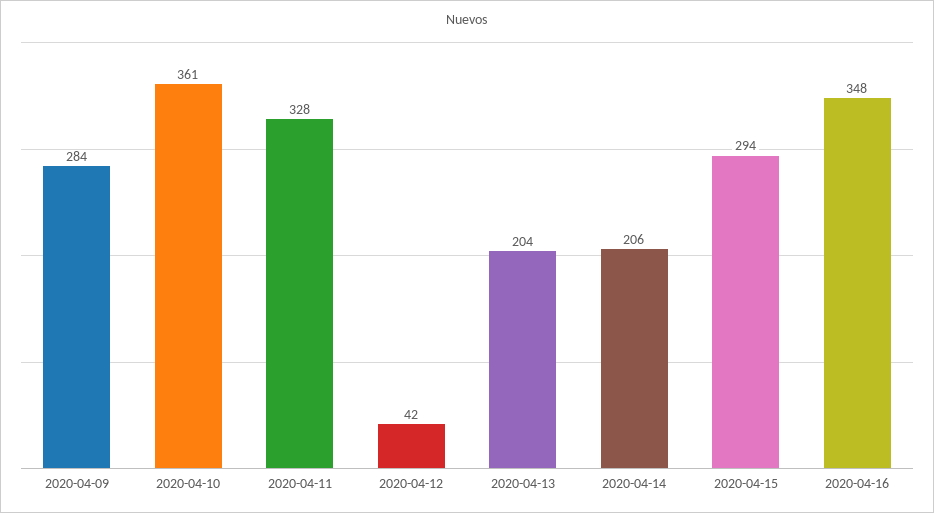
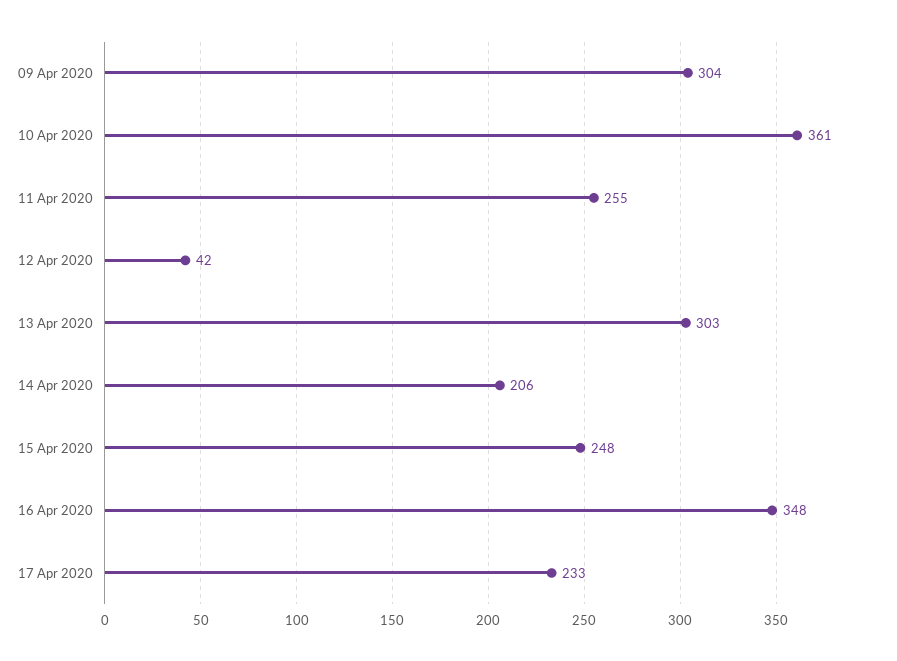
2020-04-09: 284 -> 304
2020-04-11: 328 -> 255
2020-04-13: 204 -> 303
2020-04-15: 294 -> 248
17 Apr 2020: none -> 233

